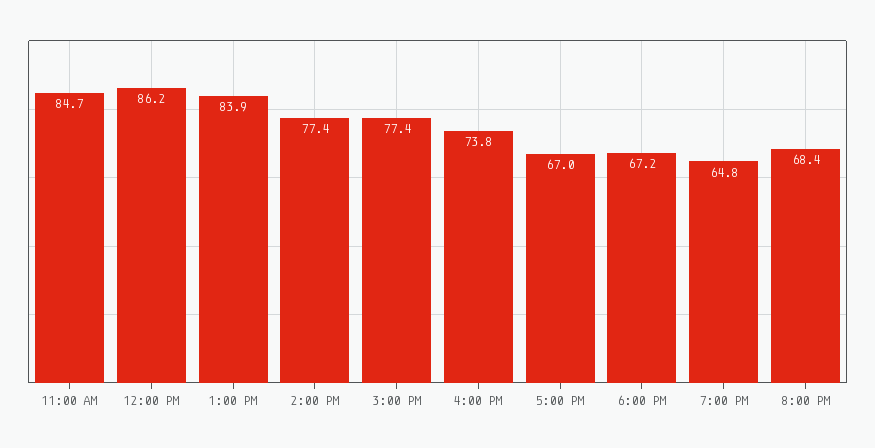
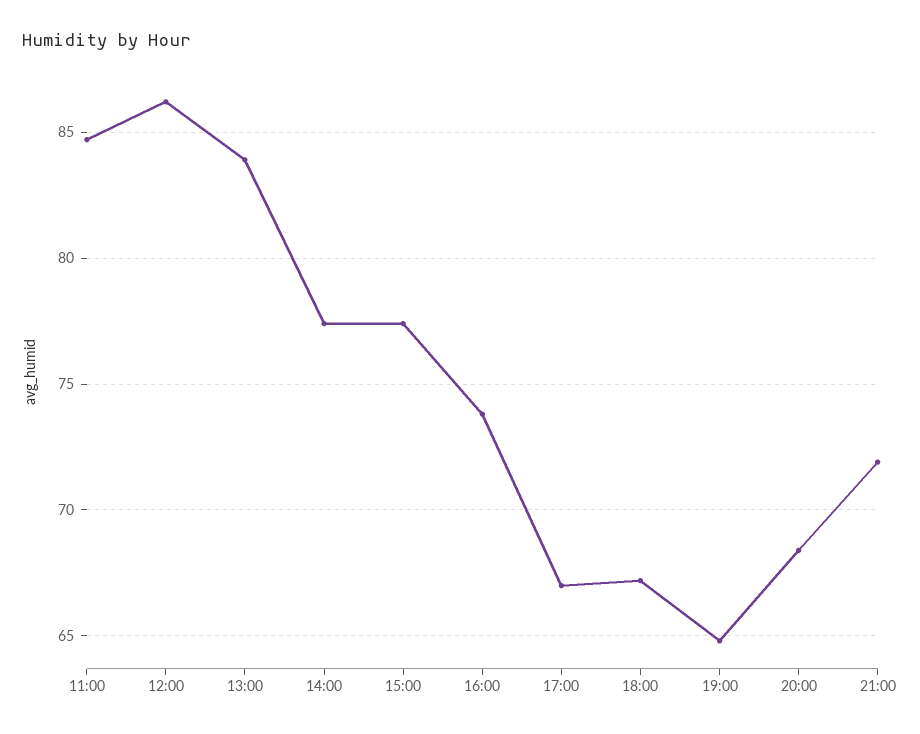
21:00: none -> 72

